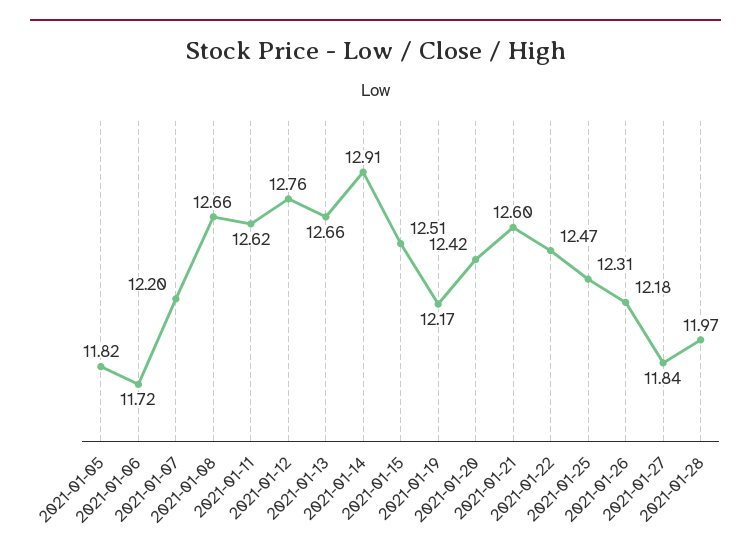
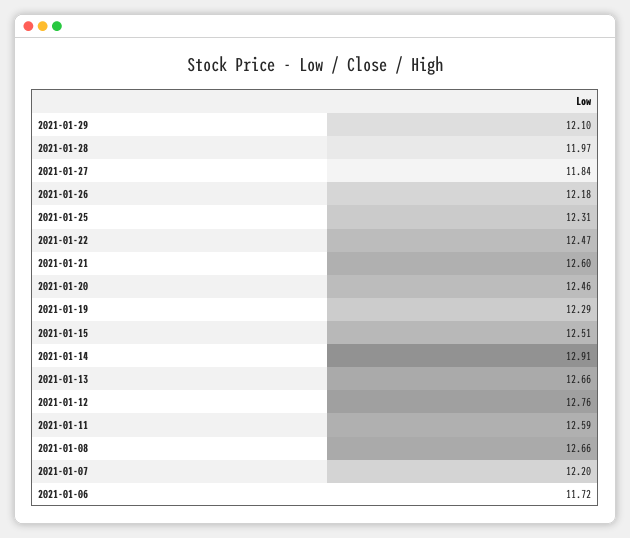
2021-01-05: 11.82 -> none
2021-01-11: 12.62 -> 12.59
2021-01-19: 12.17 -> 12.29
2021-01-20: 12.42 -> 12.46
2021-01-29: none -> 12.1

